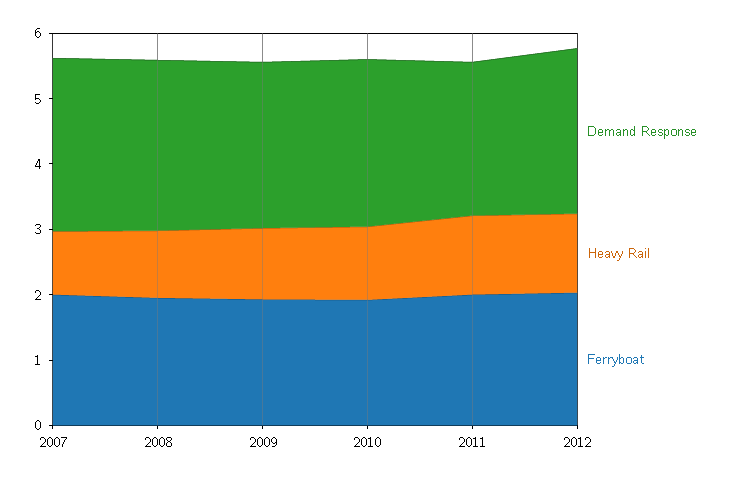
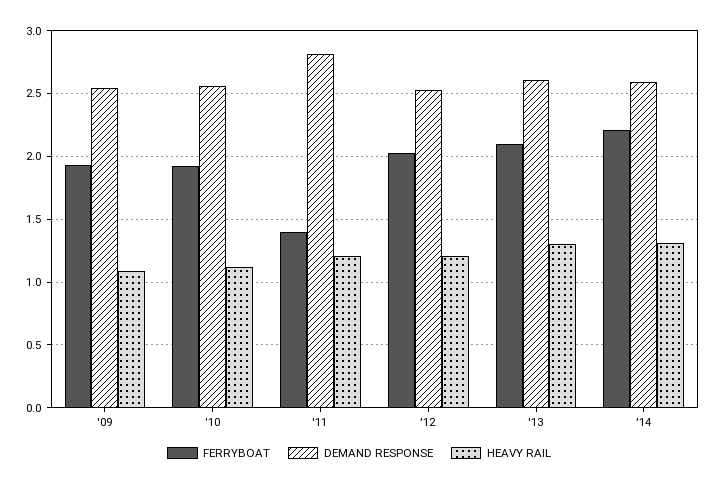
Demand Response, 2007: 2.6 -> none
Heavy Rail, 2007: 1 -> none
Ferryboat, 2007: 2 -> none
Demand Response, 2008: 2.6 -> none
Heavy Rail, 2008: 1 -> none
Ferryboat, 2008: 2 -> none
Demand Response, 2011: 2.4 -> 2.8
Ferryboat, 2011: 2 -> 1.4
Ferryboat, '13: none -> 2.1
Demand Response, '13: none -> 2.6
Heavy Rail, '13: none -> 1.3
Ferryboat, '14: none -> 2.2
Demand Response, '14: none -> 2.6
Heavy Rail, '14: none -> 1.3

